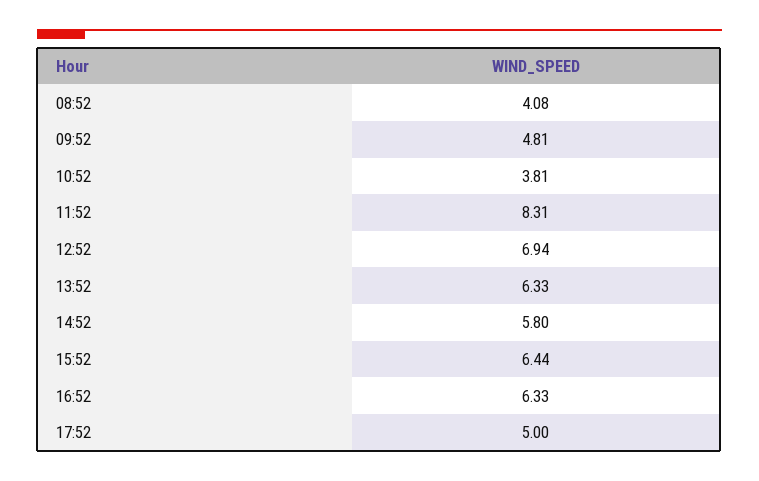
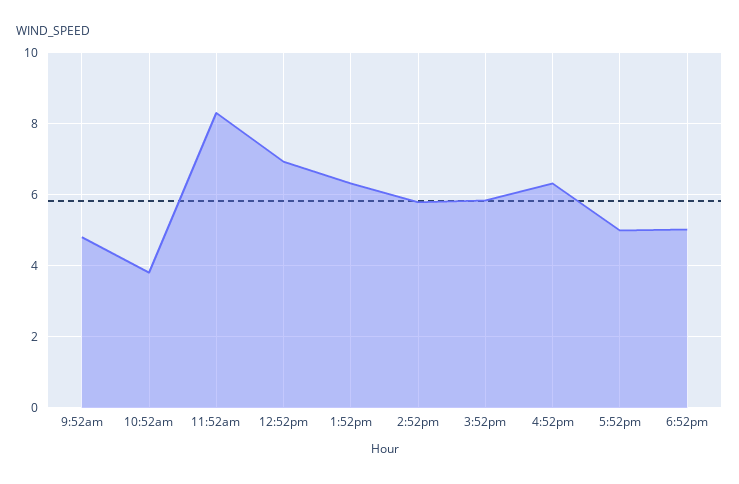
08:52: 4.08 -> none
15:52: 6.44 -> 5.8
6:52pm: none -> 5

